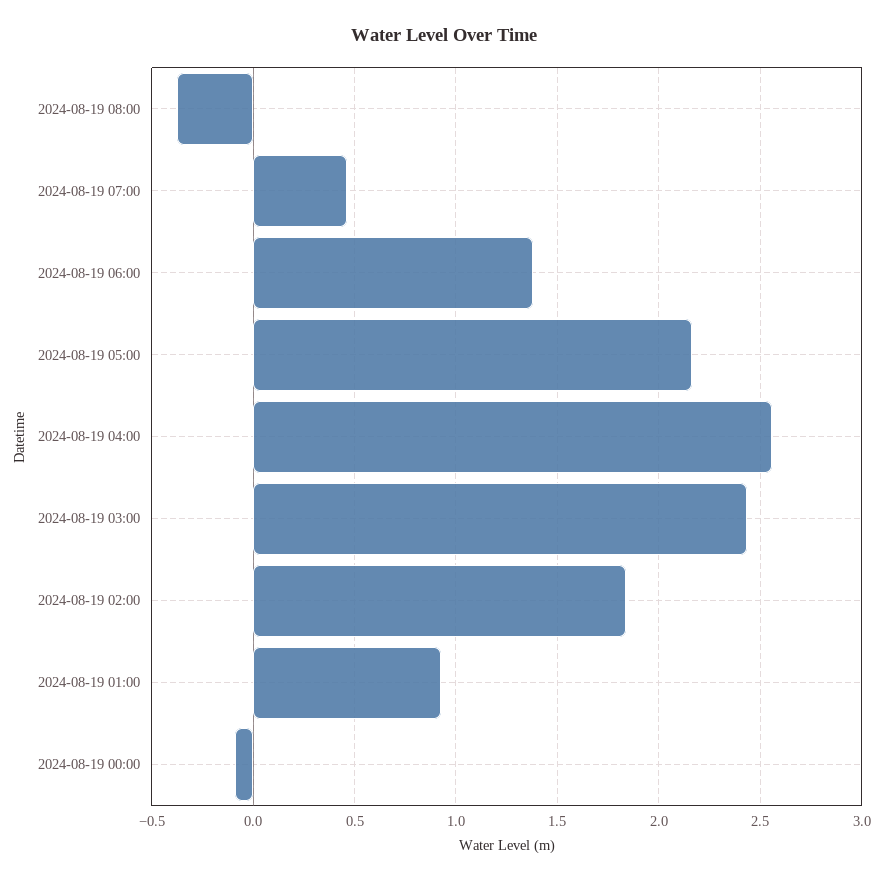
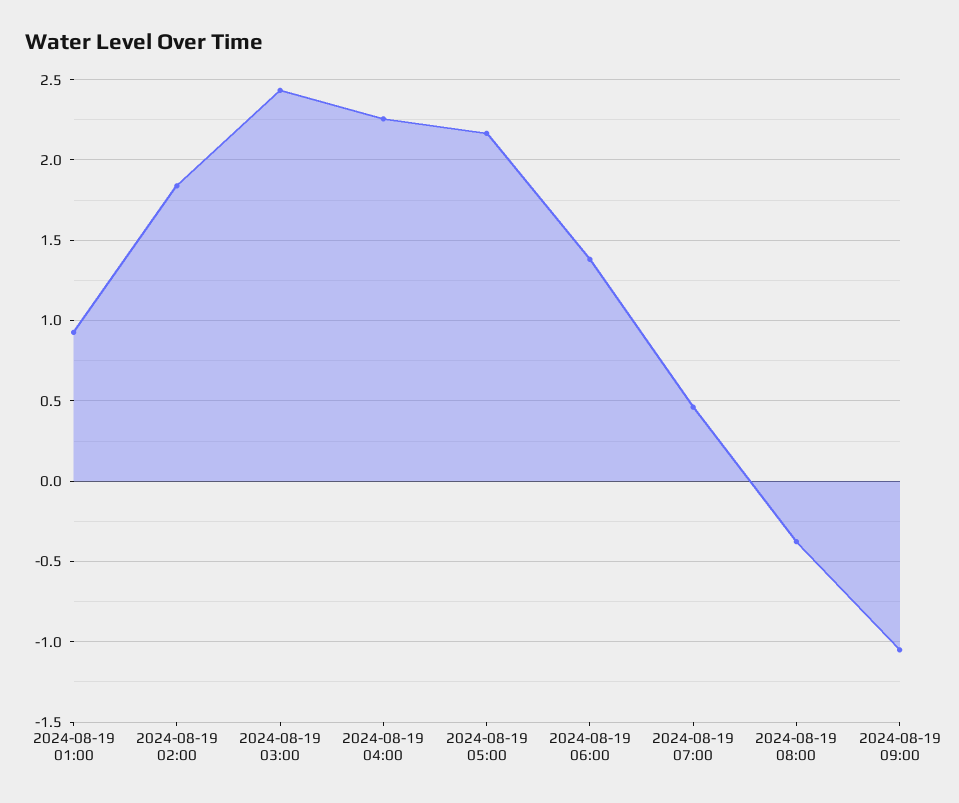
2024-08-19 04:00: 2.55 -> 2.25
2024-08-19 00:00: -0.1 -> none
2024-08-19 09:00: none -> -1.05

